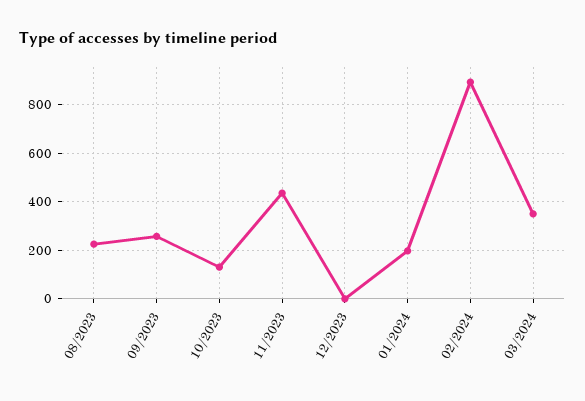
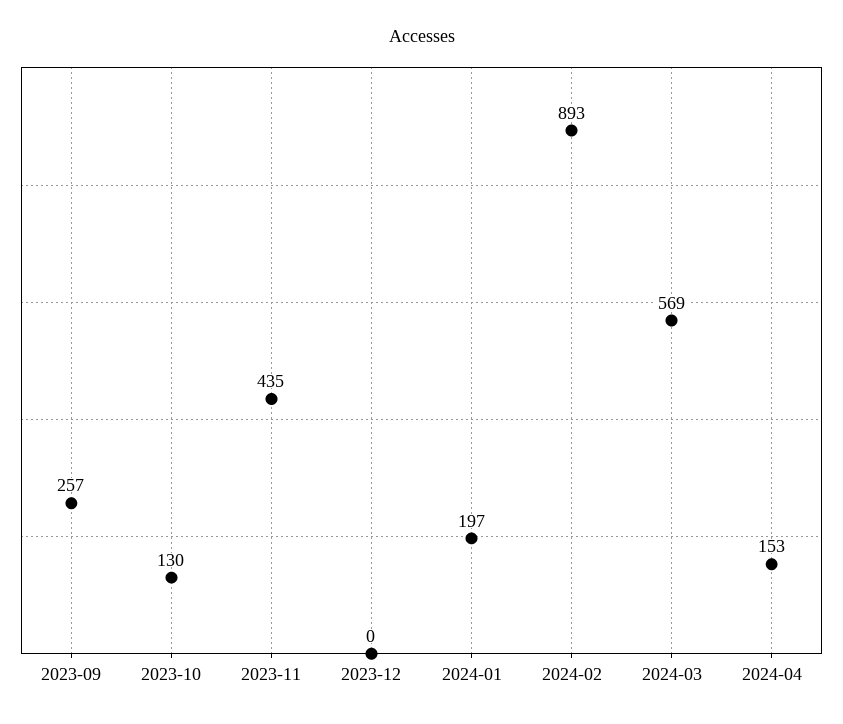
08/2023: 225 -> none
03/2024: 350 -> 569
2024-04: none -> 153

